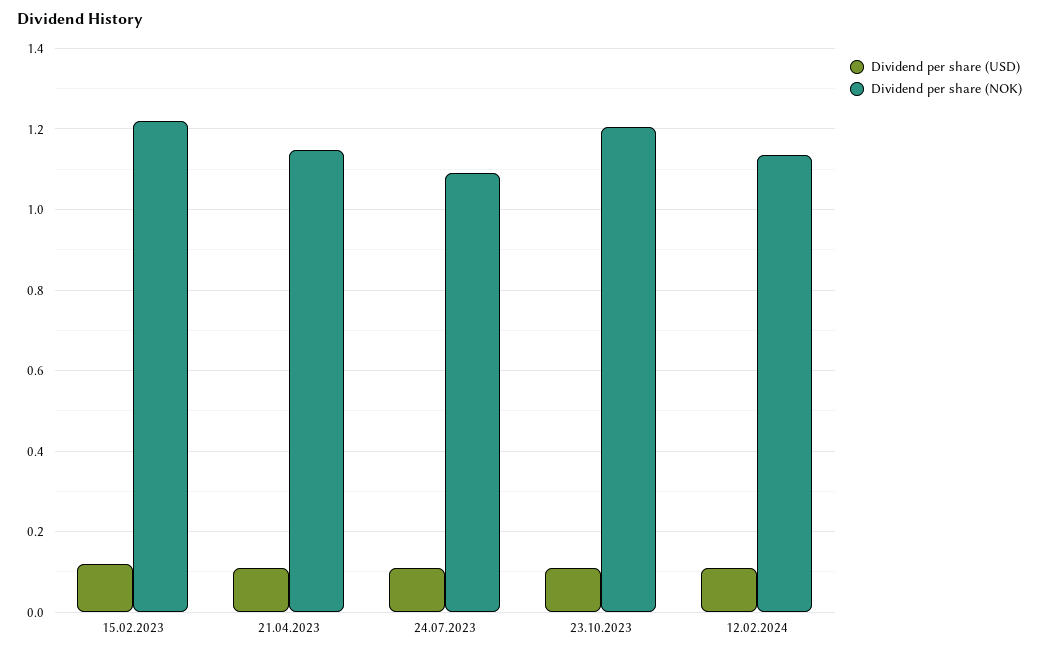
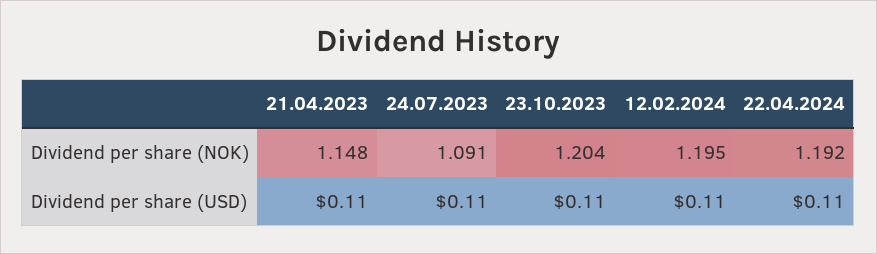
Dividend per share (USD), 15.02.2023: 0.12 -> none
Dividend per share (NOK), 15.02.2023: 1.22 -> none
Dividend per share (NOK), 12.02.2024: 1.14 -> 1.195
Dividend per share (NOK), 22.04.2024: none -> 1.192
Dividend per share (USD), 22.04.2024: none -> 0.11

